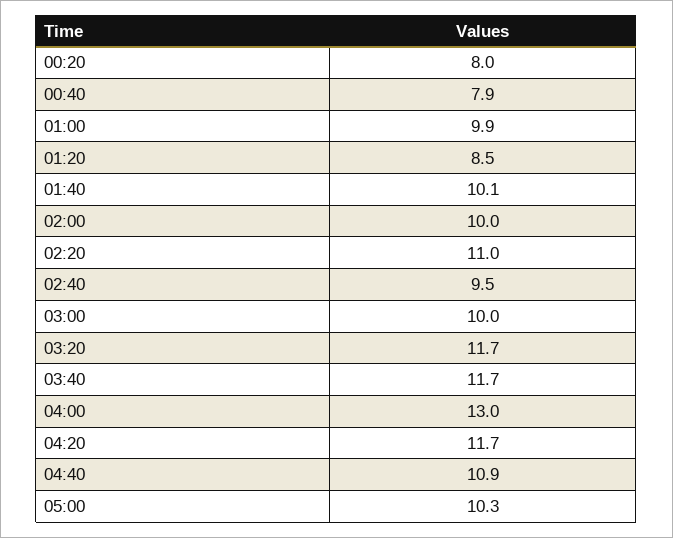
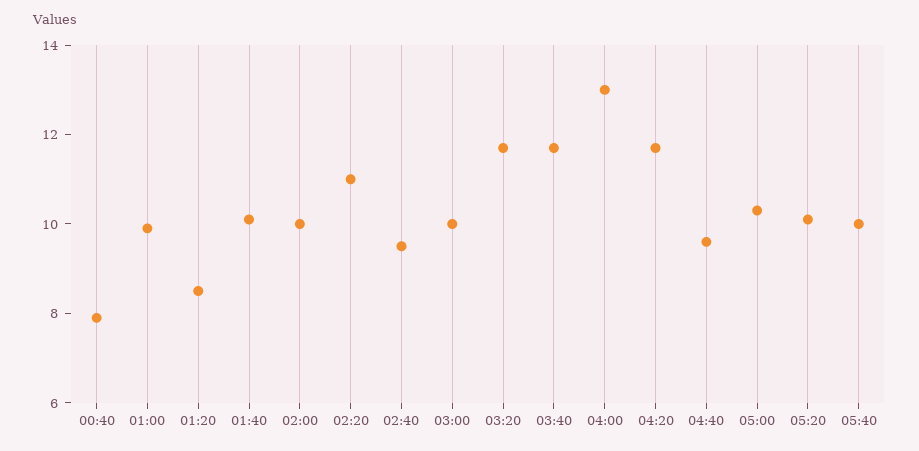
00:20: 8 -> none
04:40: 10.9 -> 9.5
05:20: none -> 10
05:40: none -> 10

